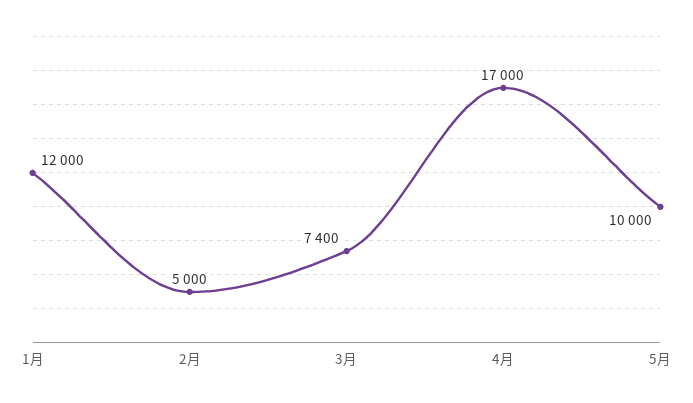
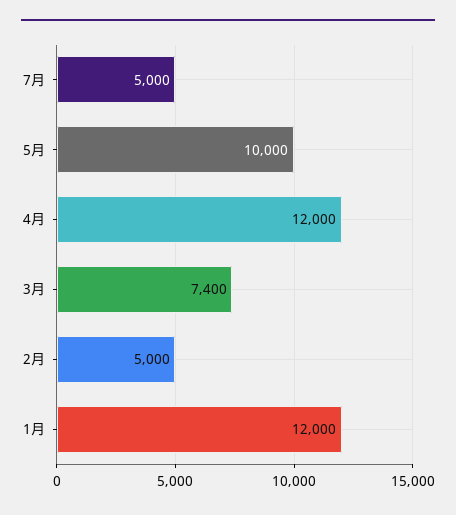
4月: 17000 -> 12000
7月: none -> 5000

